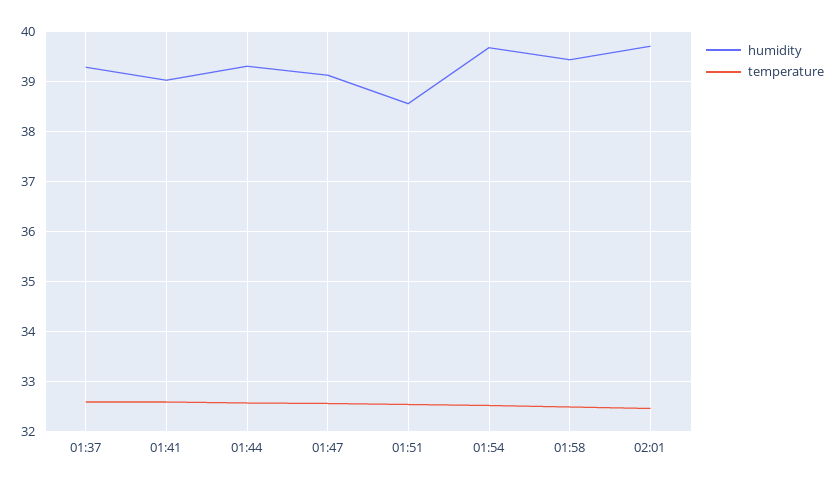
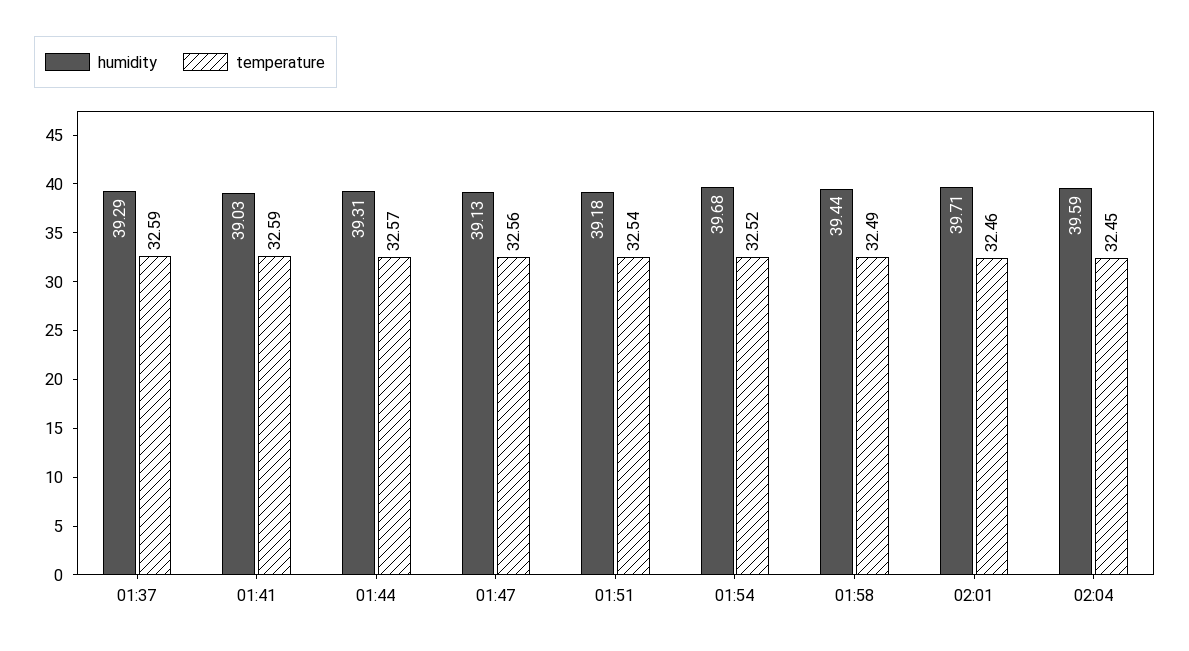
humidity, 01:51: 38.6 -> 39.18
humidity, 02:04: none -> 39.59
temperature, 02:04: none -> 32.45

